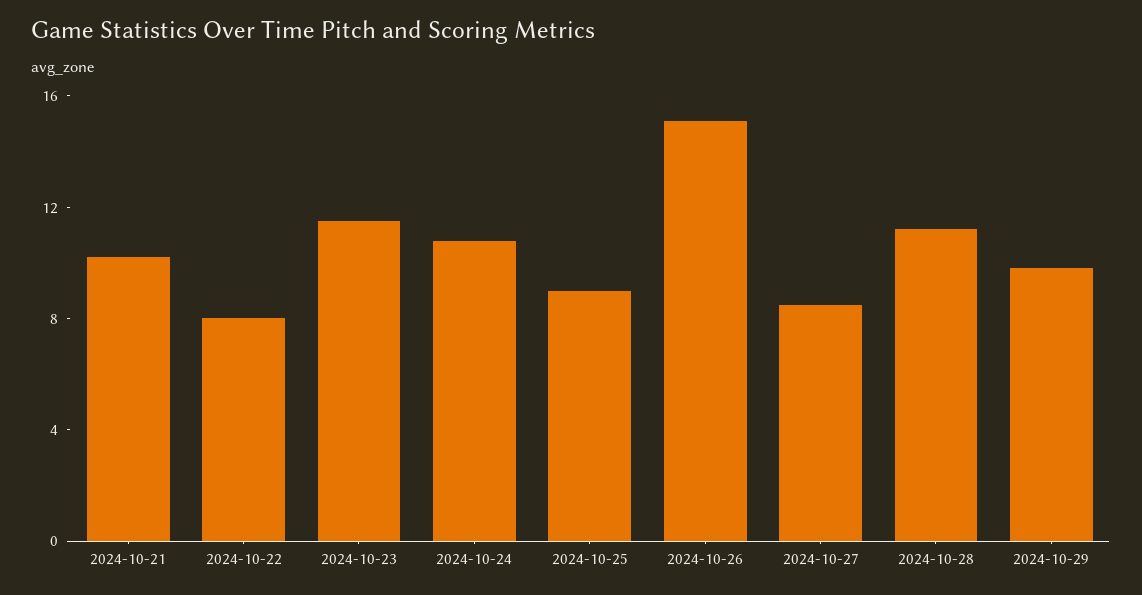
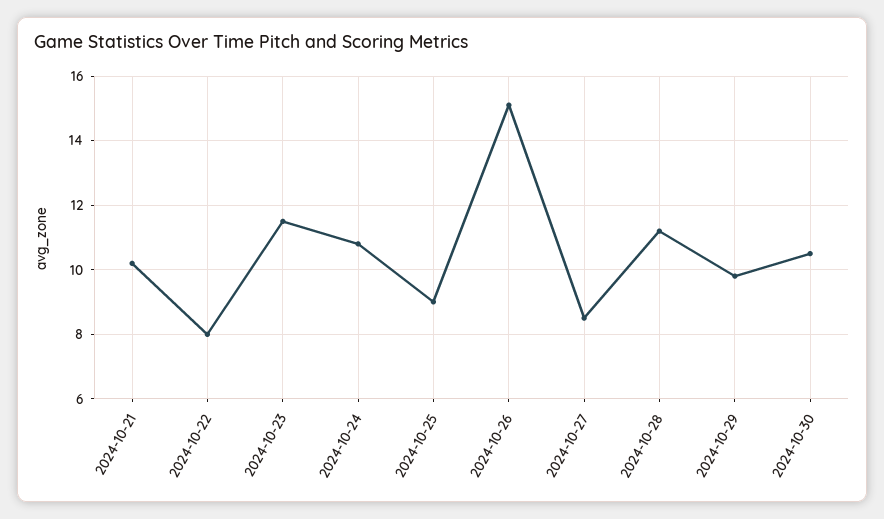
2024-10-30: none -> 10.5

